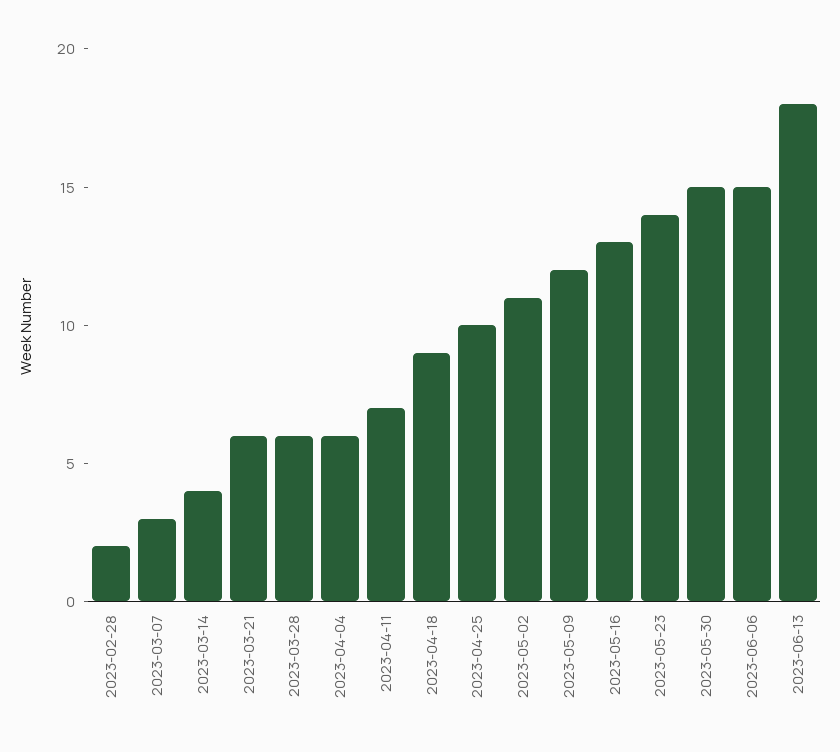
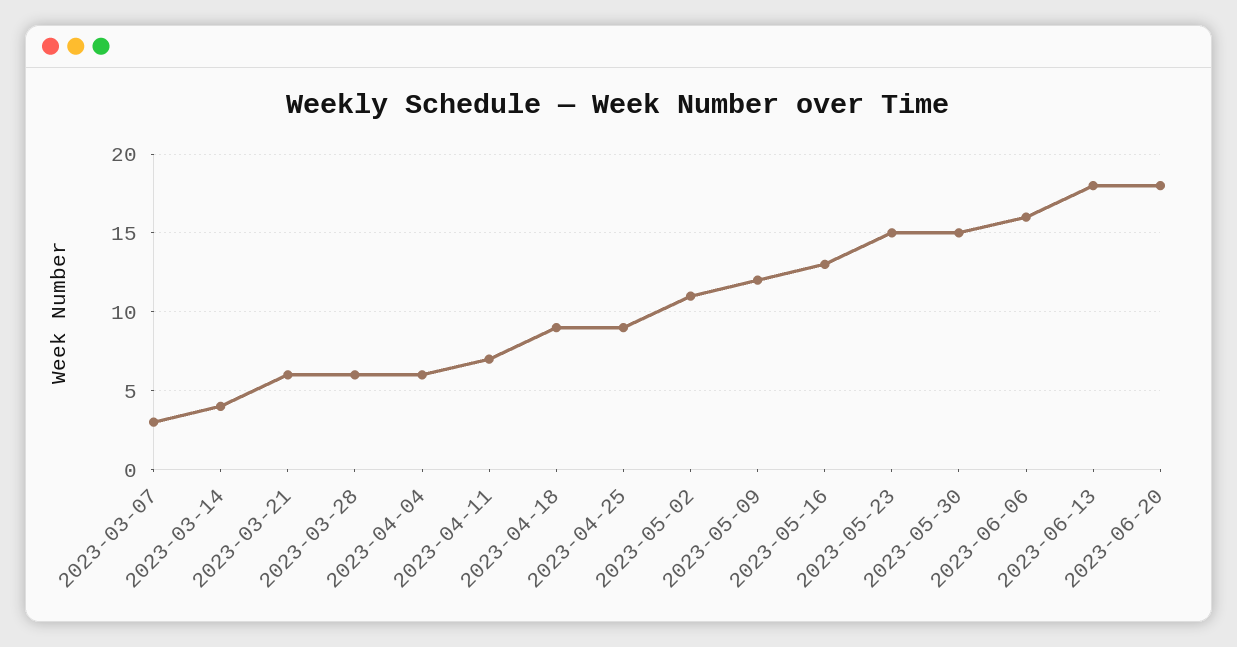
2023-02-28: 2 -> none
2023-04-25: 10 -> 9
2023-05-23: 14 -> 15
2023-06-06: 15 -> 16
2023-06-20: none -> 18

